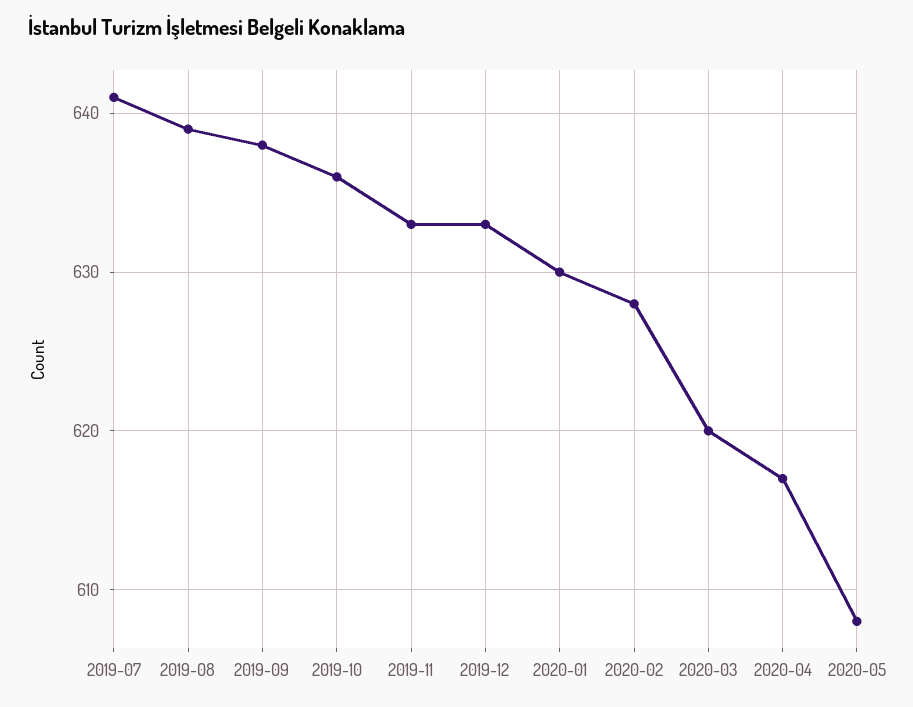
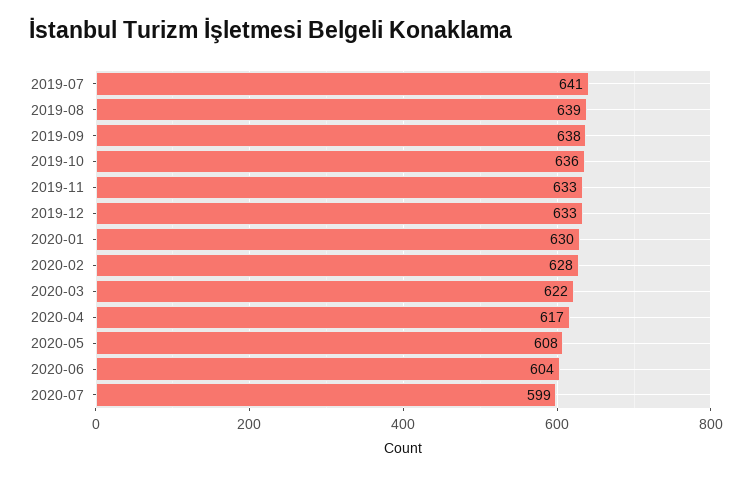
2020-03: 620 -> 622
2020-06: none -> 604
2020-07: none -> 599

